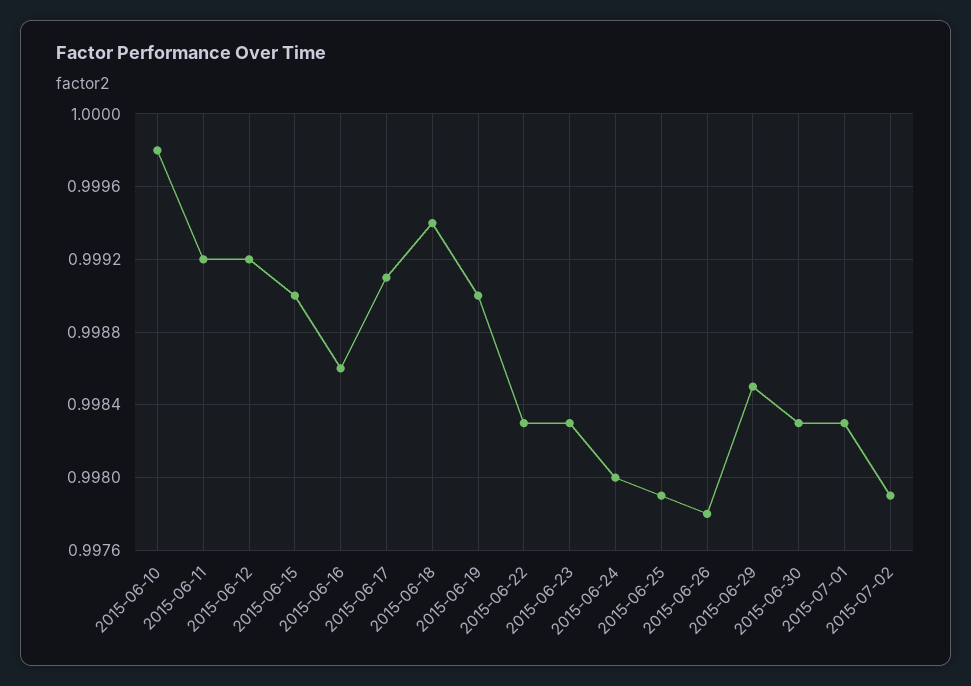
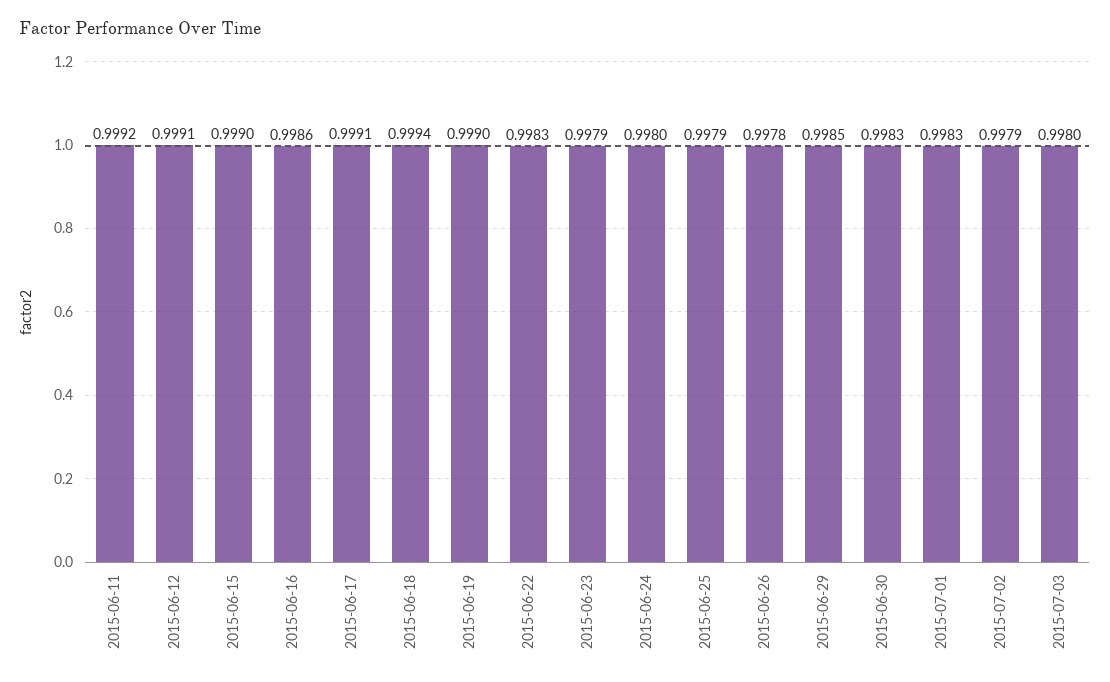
2015-06-10: 0.9998 -> none
2015-06-12: 0.9992 -> 0.9991
2015-06-23: 0.9983 -> 0.9979
2015-07-03: none -> 0.998

